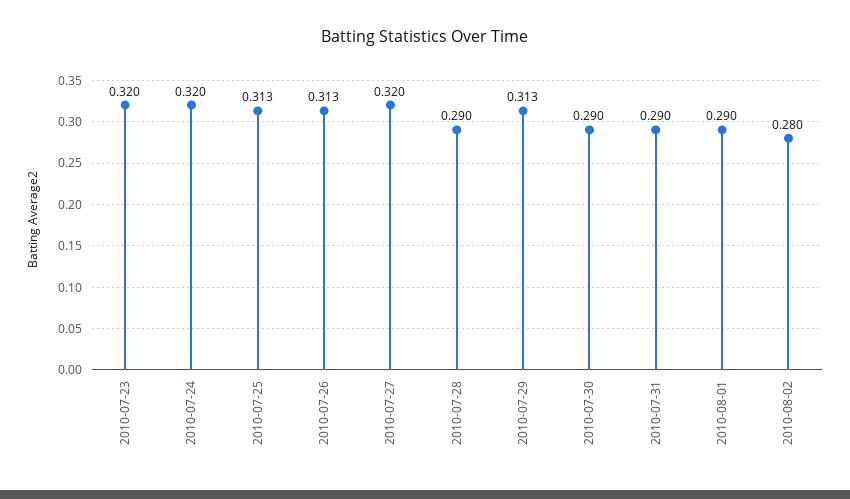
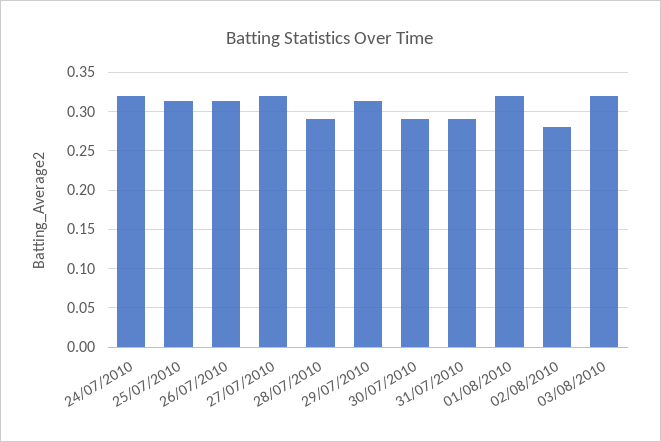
2010-07-23: 0.32 -> none
2010-08-01: 0.29 -> 0.32
03/08/2010: none -> 0.32

